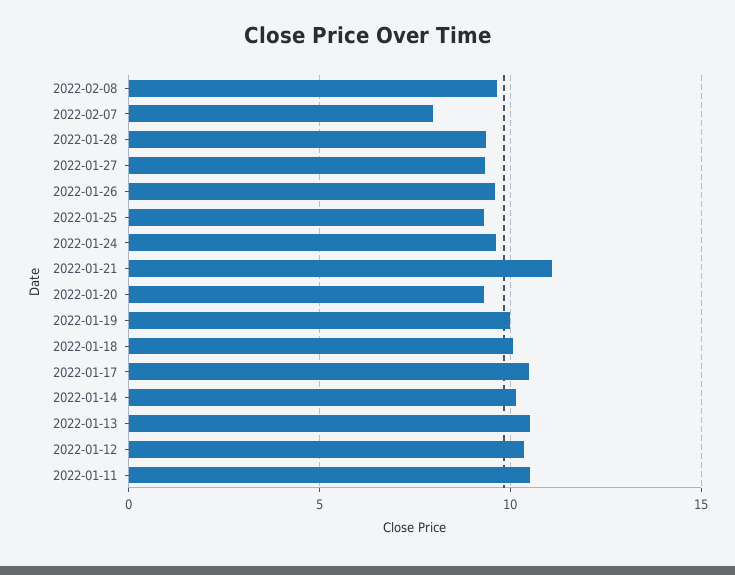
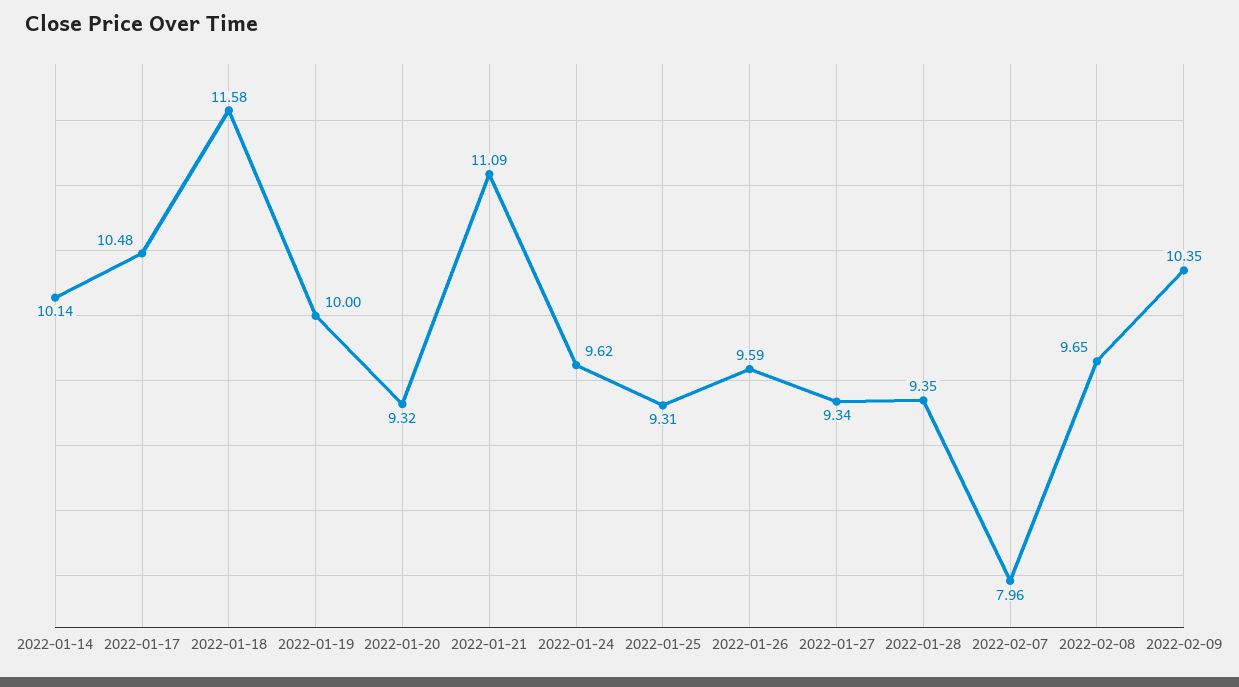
2022-01-18: 10 -> 11.58
2022-01-13: 10.5 -> none
2022-01-12: 10.5 -> none
2022-01-11: 10.5 -> none
2022-02-09: none -> 10.35

